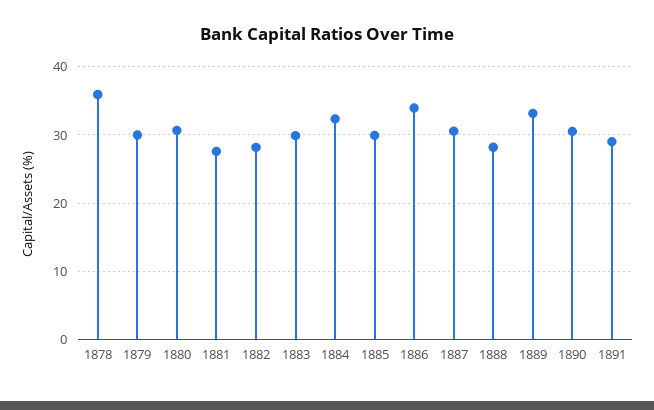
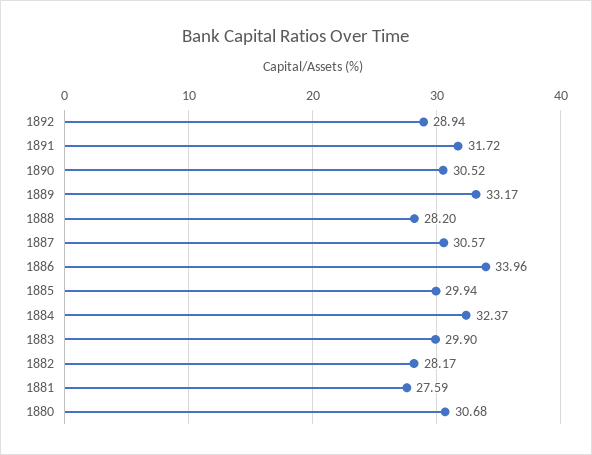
1878: 36 -> none
1879: 30 -> none
1891: 29 -> 31.72
1892: none -> 28.94

